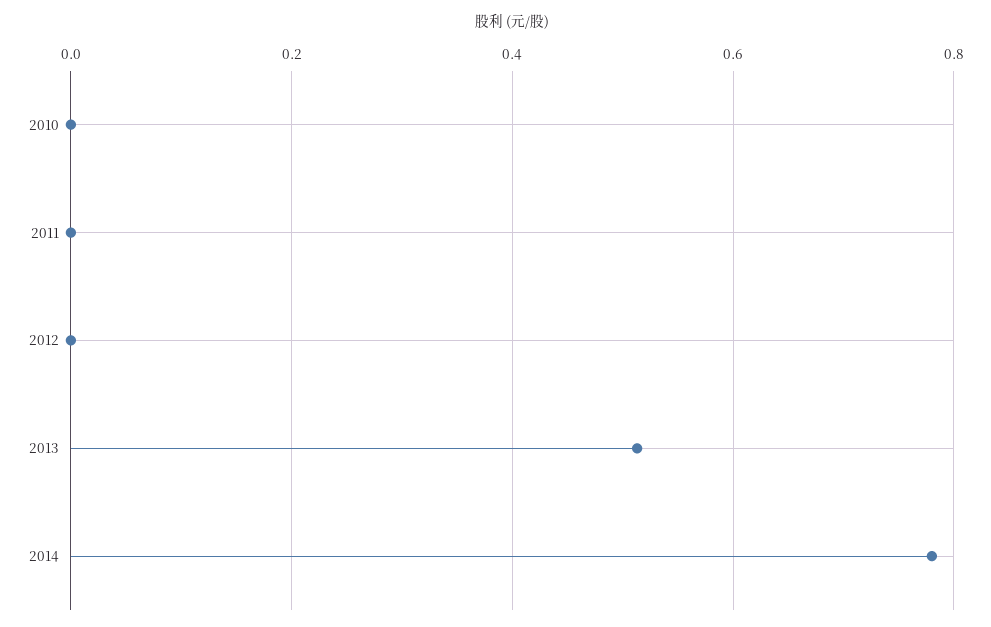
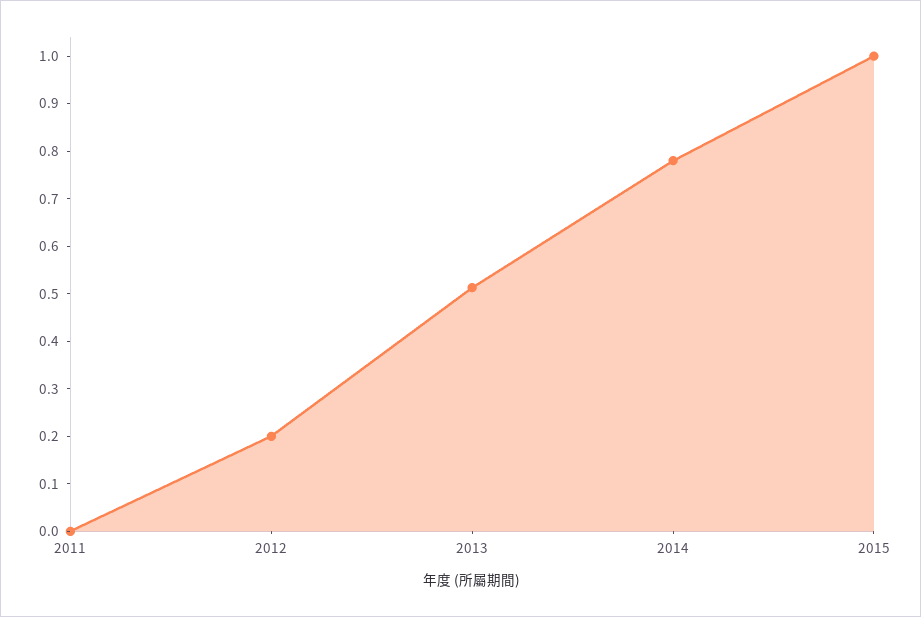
2010: 0 -> none
2012: 0 -> 0.2
2015: none -> 1

